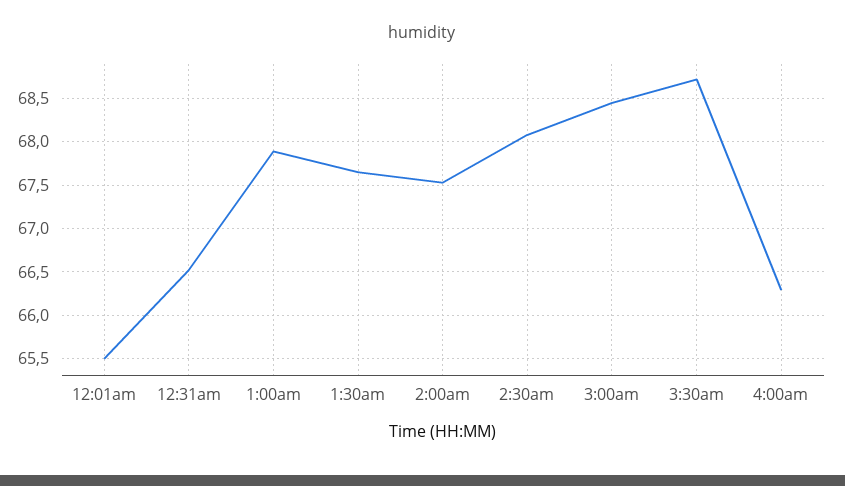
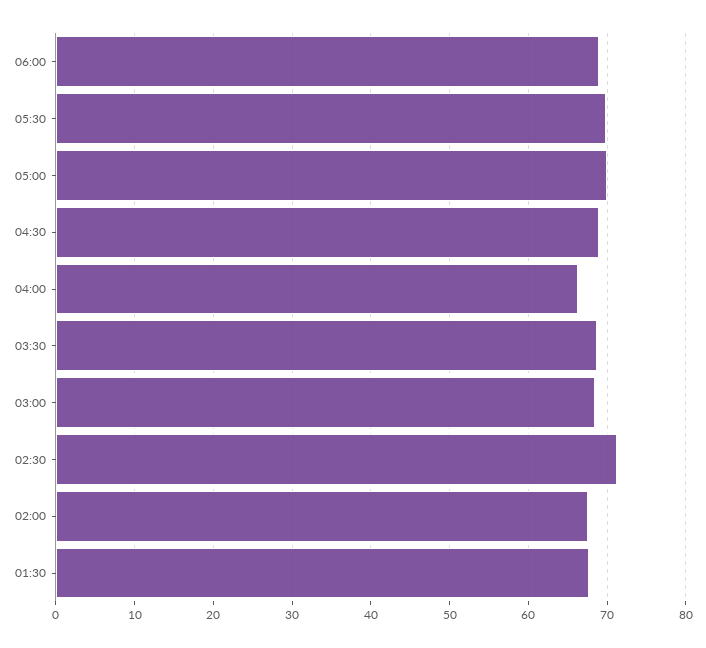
12:01am: 65.5 -> none
12:31am: 66.5 -> none
1:00am: 67.9 -> none
2:30am: 68.1 -> 71
06:00: none -> 69
05:30: none -> 70
05:00: none -> 70
04:30: none -> 69

